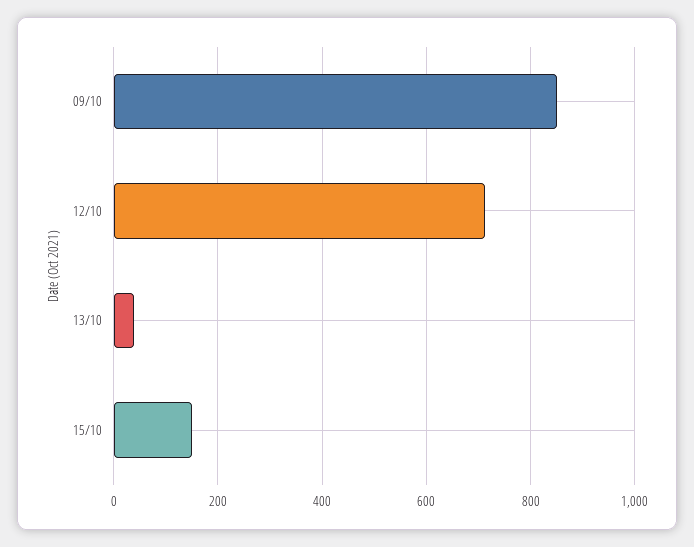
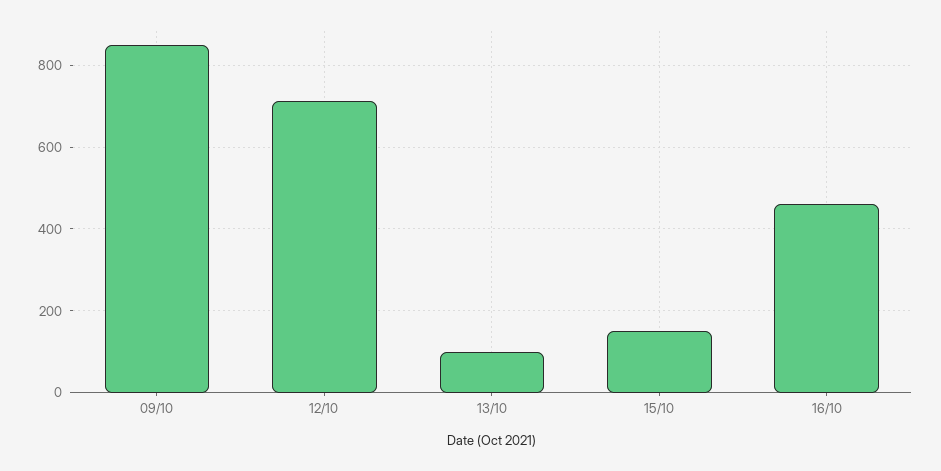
13/10: 40 -> 100
16/10: none -> 460

